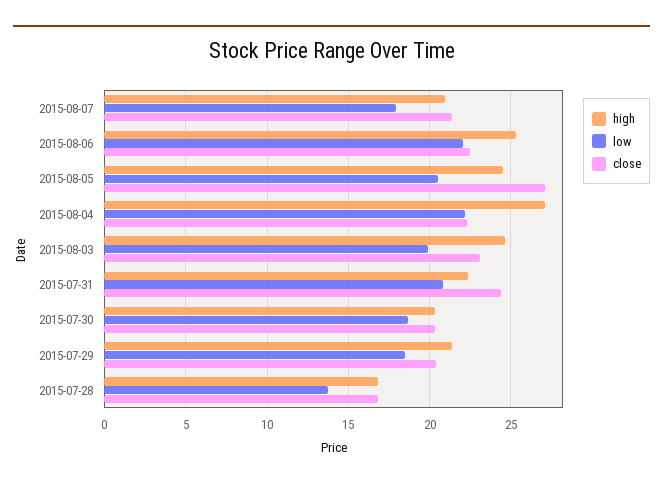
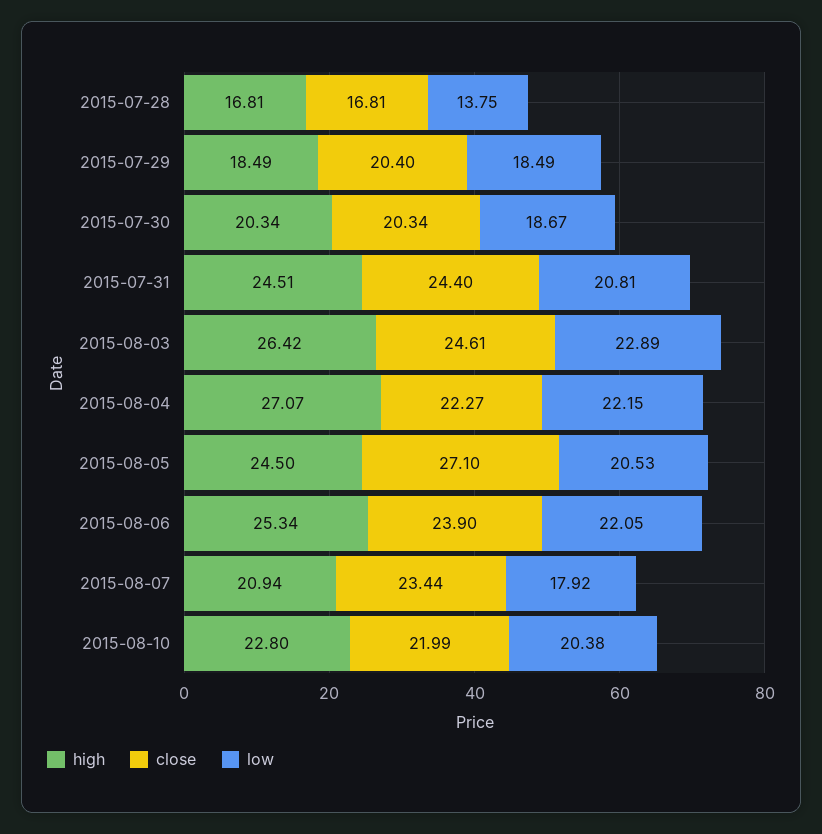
close, 2015-08-07: 21.5 -> 23.44
close, 2015-08-06: 22.5 -> 23.9
high, 2015-08-03: 24.5 -> 26.42
low, 2015-08-03: 20 -> 22.89
close, 2015-08-03: 23 -> 24.61
high, 2015-07-31: 22.5 -> 24.51
high, 2015-07-29: 21.5 -> 18.49
high, 2015-08-10: none -> 22.8
close, 2015-08-10: none -> 21.99
low, 2015-08-10: none -> 20.38

